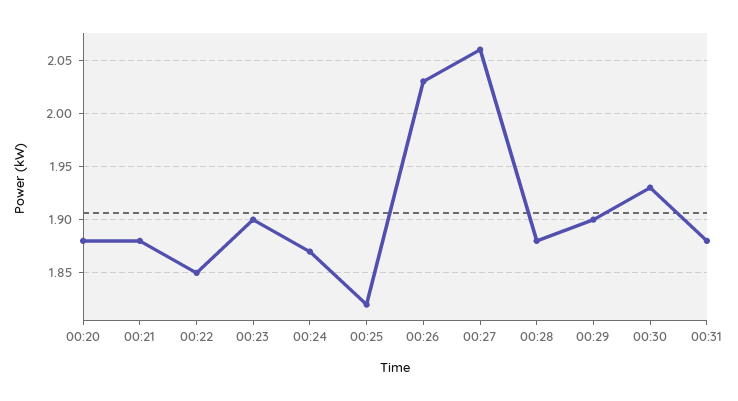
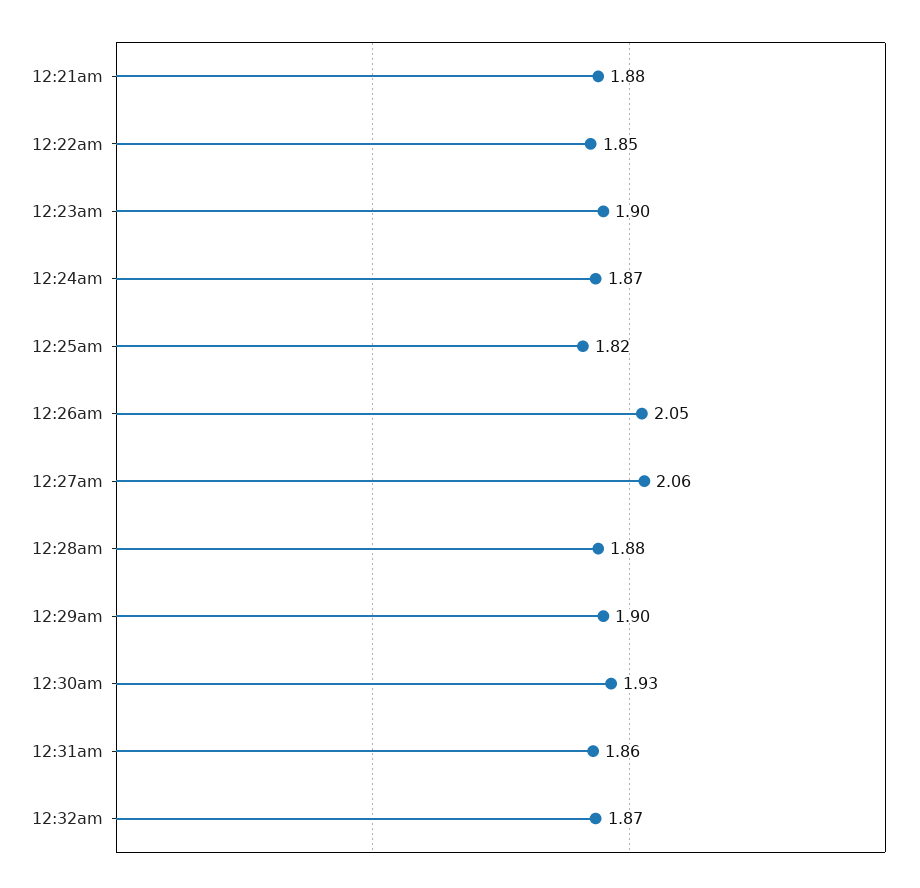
00:20: 1.88 -> none
00:26: 2.03 -> 2.05
00:31: 1.88 -> 1.86
12:32am: none -> 1.87

